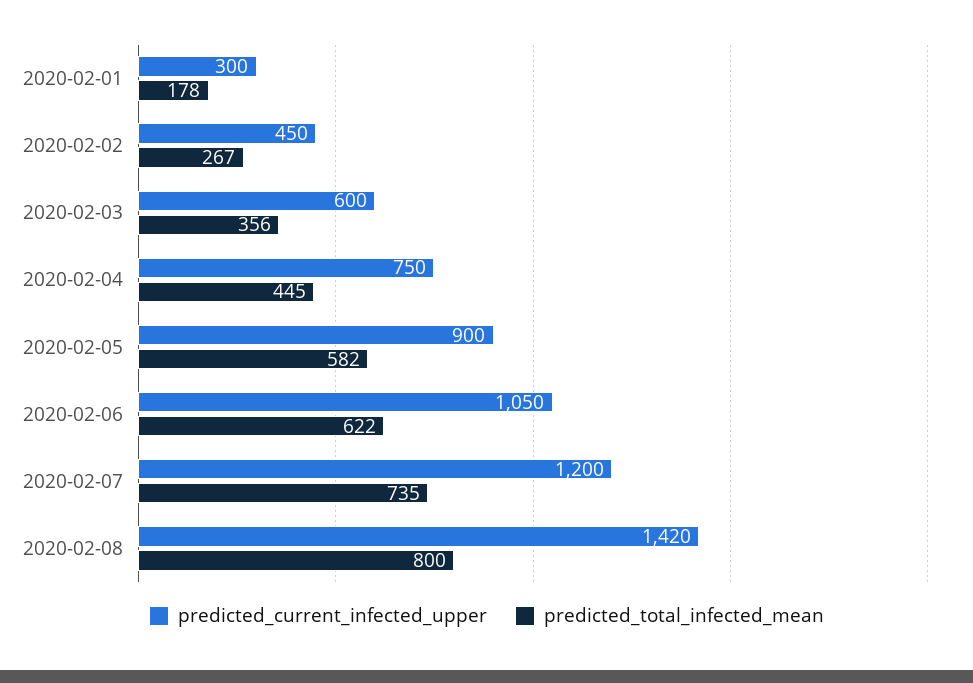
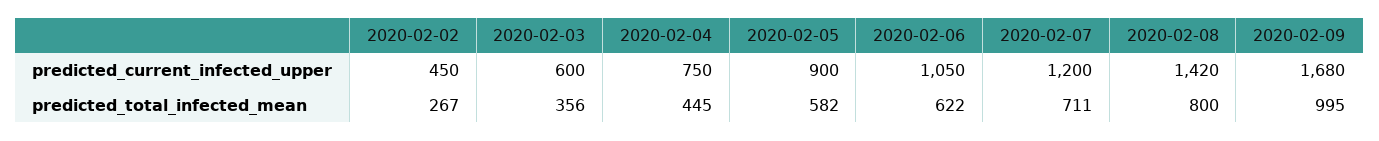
predicted_current_infected_upper, 2020-02-01: 300 -> none
predicted_total_infected_mean, 2020-02-01: 178 -> none
predicted_total_infected_mean, 2020-02-07: 735 -> 711
predicted_current_infected_upper, 2020-02-09: none -> 1680
predicted_total_infected_mean, 2020-02-09: none -> 995

